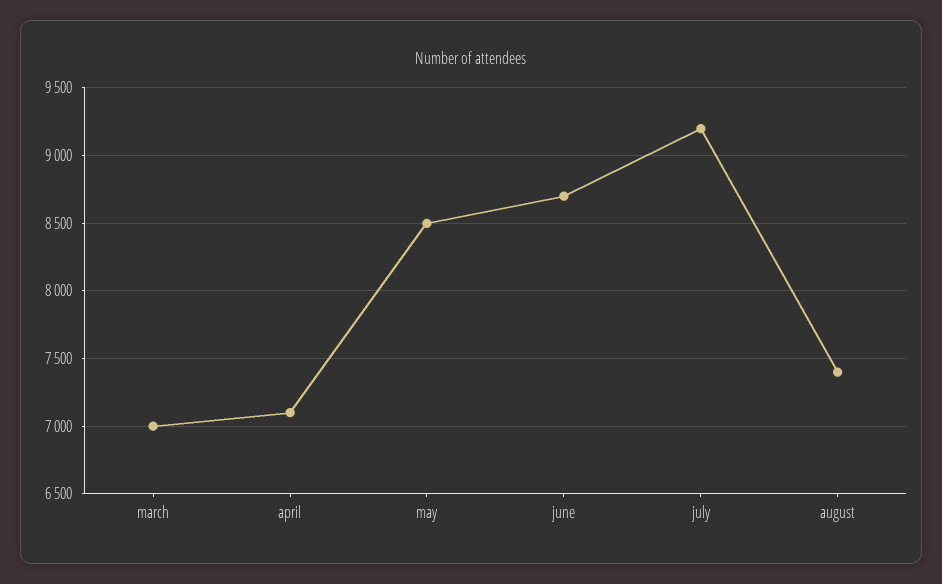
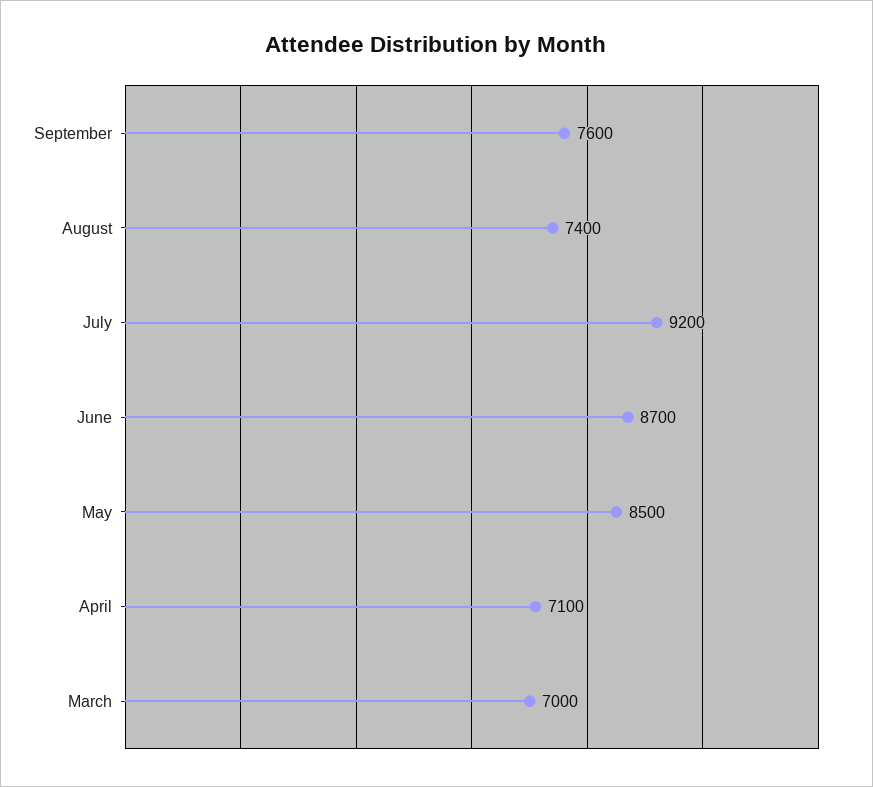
September: none -> 7600

